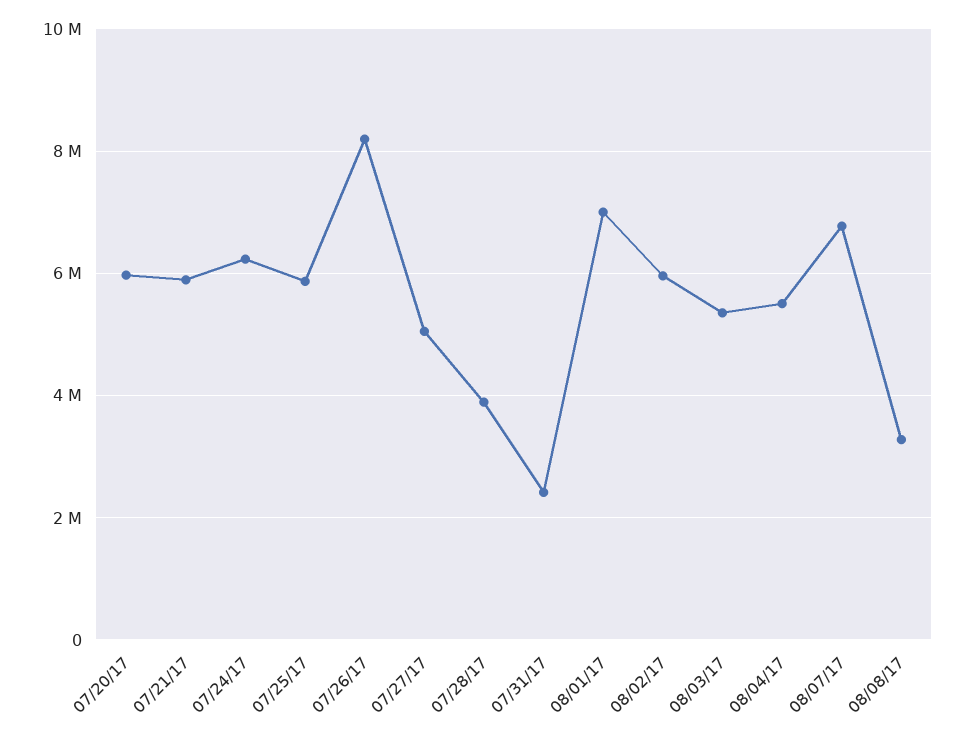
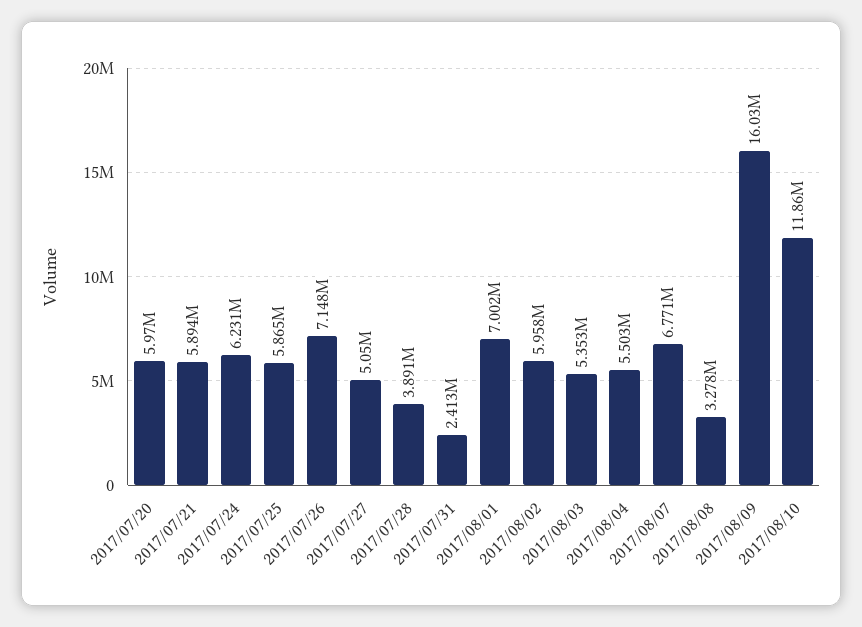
07/26/17: 8200000 -> 7148000
2017/08/09: none -> 16030000
2017/08/10: none -> 11860000

